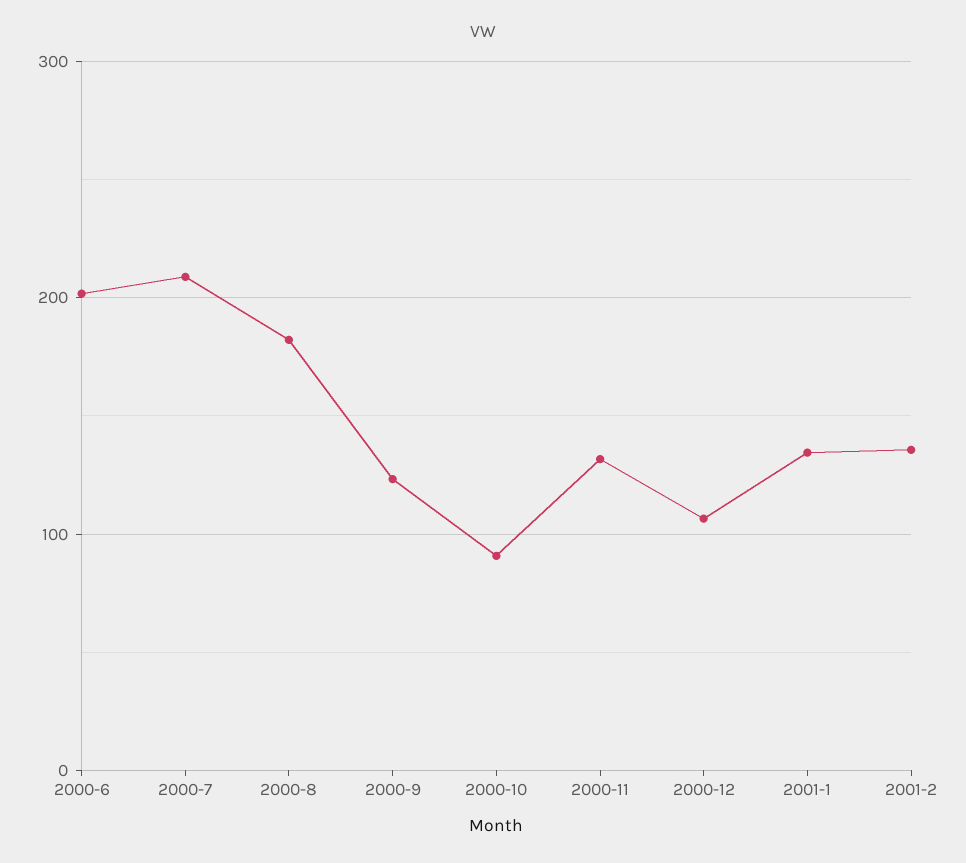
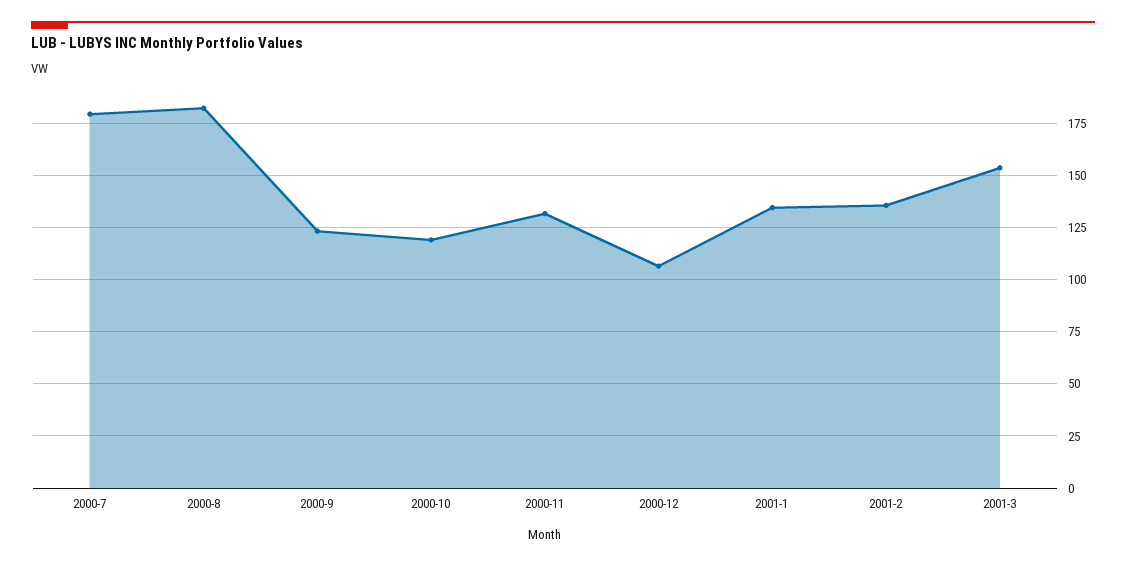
2000-6: 200 -> none
2000-7: 210 -> 180
2000-10: 90 -> 120
2001-3: none -> 155

